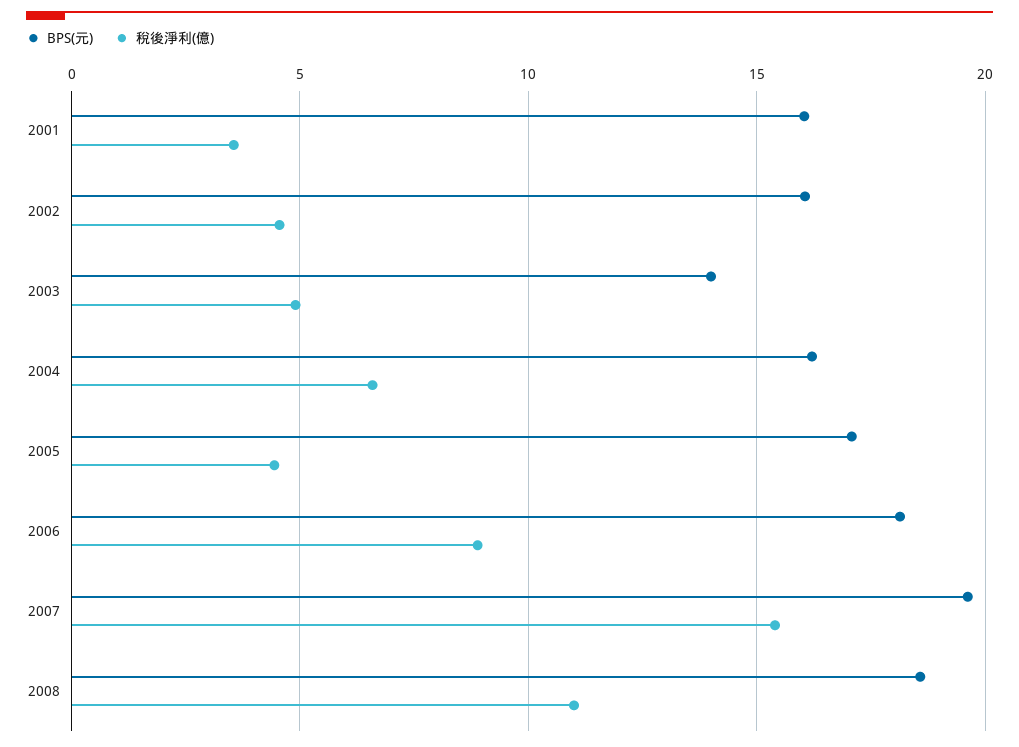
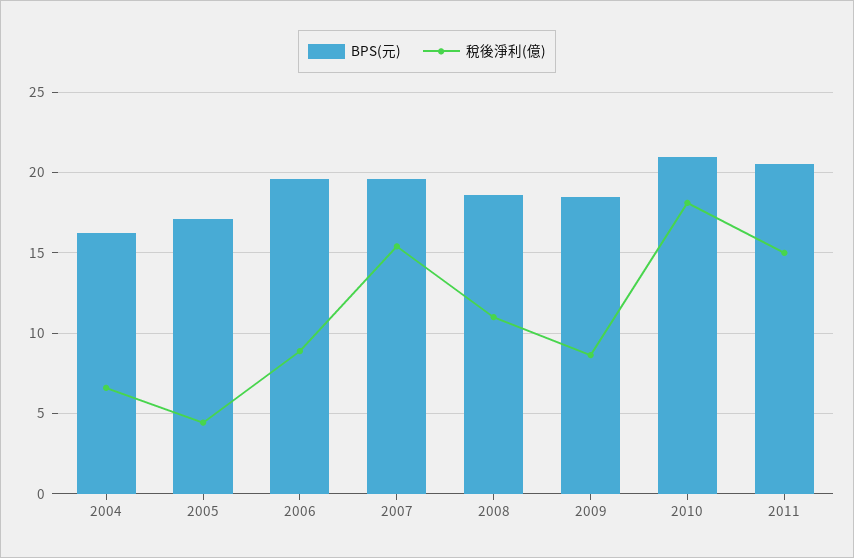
BPS(元), 2001: 16 -> none
稅後淨利(億), 2001: 3.5 -> none
BPS(元), 2002: 16 -> none
稅後淨利(億), 2002: 4.5 -> none
BPS(元), 2003: 14 -> none
稅後淨利(億), 2003: 5 -> none
BPS(元), 2006: 18 -> 19.5
BPS(元), 2009: none -> 18.5
稅後淨利(億), 2009: none -> 8.5
BPS(元), 2010: none -> 21
稅後淨利(億), 2010: none -> 18
BPS(元), 2011: none -> 20.5
稅後淨利(億), 2011: none -> 15

